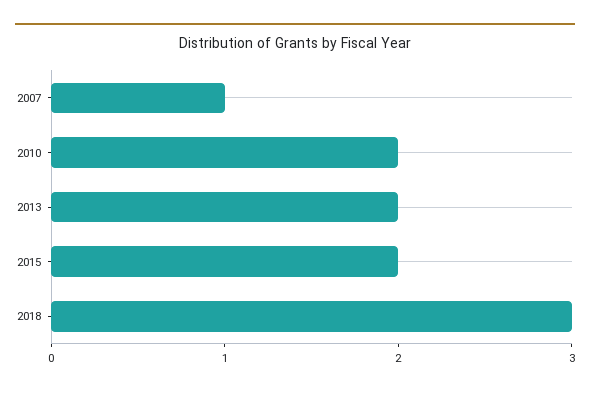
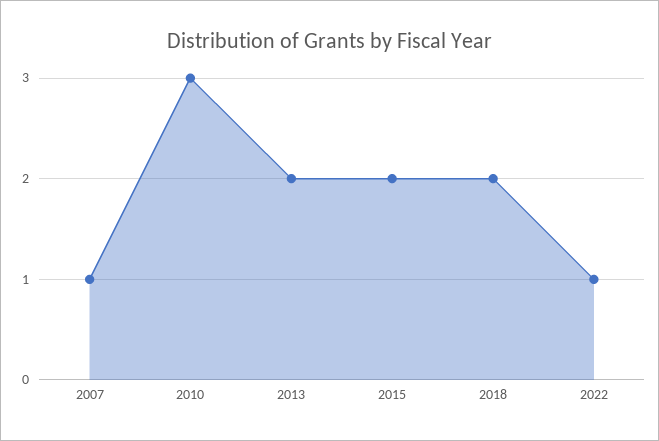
2010: 2 -> 3
2018: 3 -> 2
2022: none -> 1

